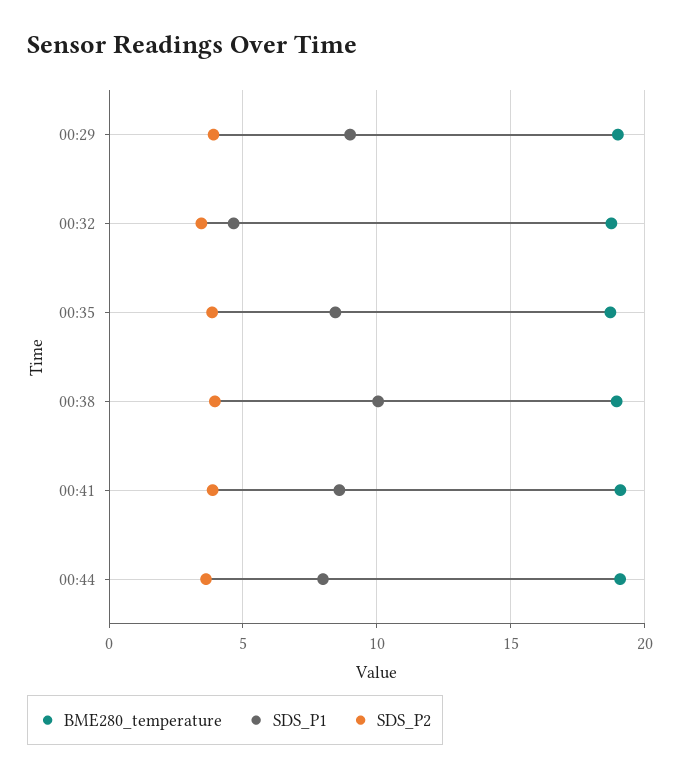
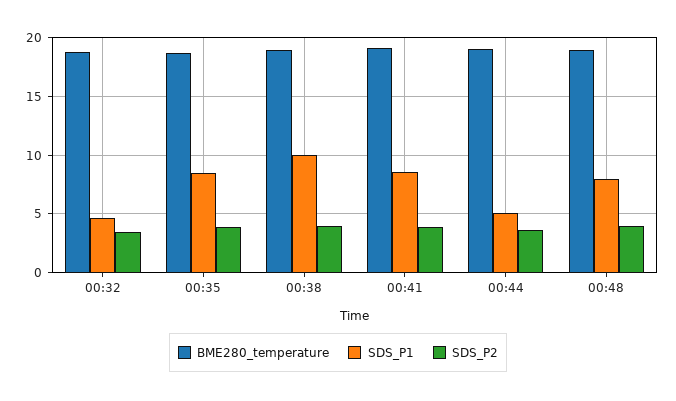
BME280_temperature, 00:29: 19 -> none
SDS_P1, 00:29: 9 -> none
SDS_P2, 00:29: 4 -> none
SDS_P1, 00:44: 8 -> 5
BME280_temperature, 00:48: none -> 19
SDS_P1, 00:48: none -> 8
SDS_P2, 00:48: none -> 4

